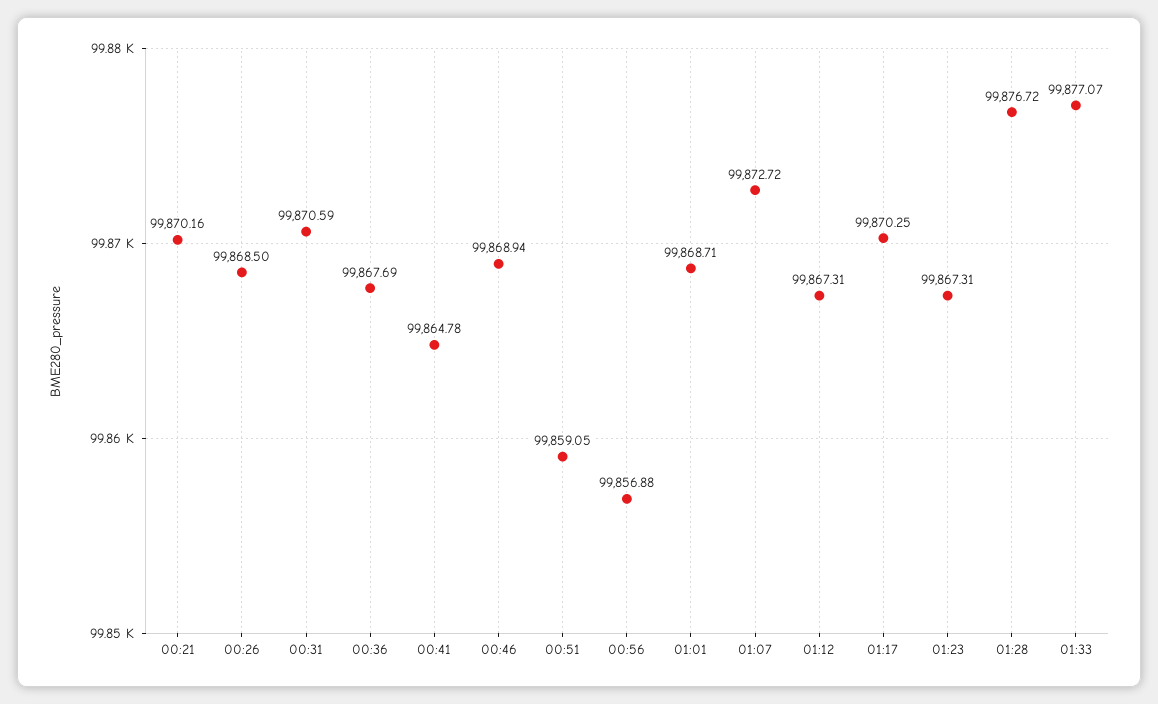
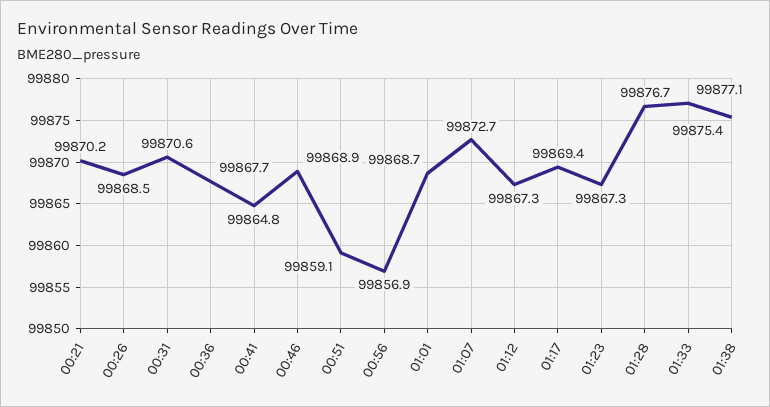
01:17: 99870.25 -> 99869.4
01:38: none -> 99875.4

